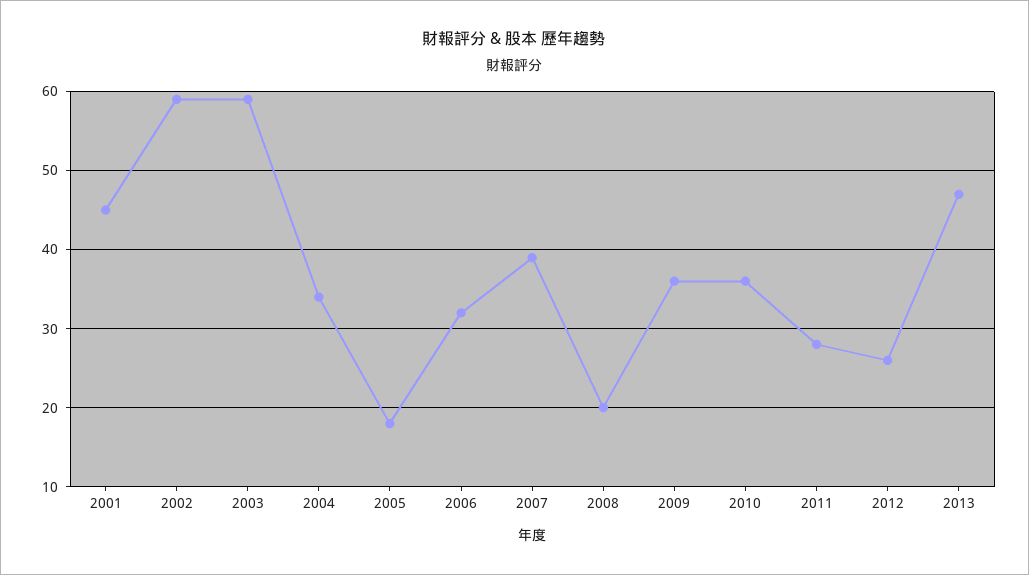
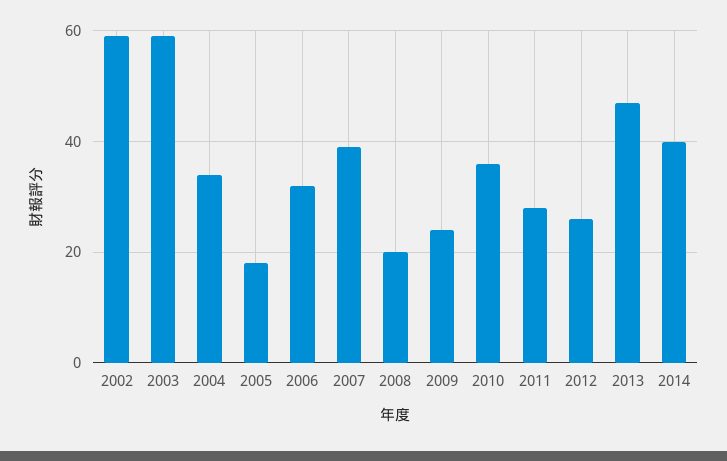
2001: 45 -> none
2009: 36 -> 25
2014: none -> 40

